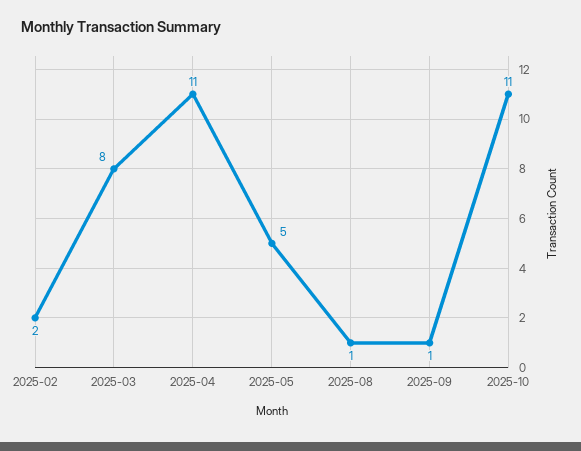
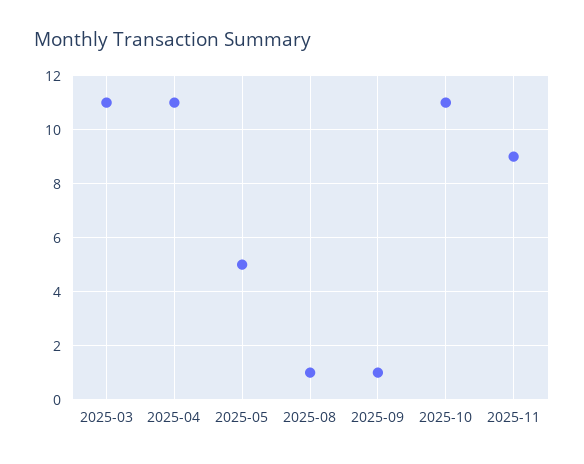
2025-02: 2 -> none
2025-03: 8 -> 11
2025-11: none -> 9

